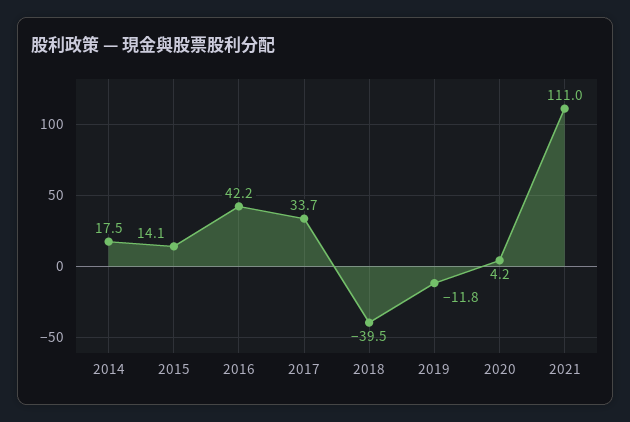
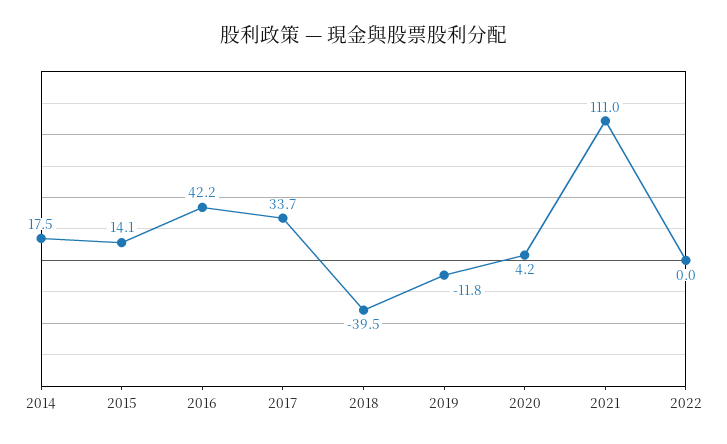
2022: none -> 0

